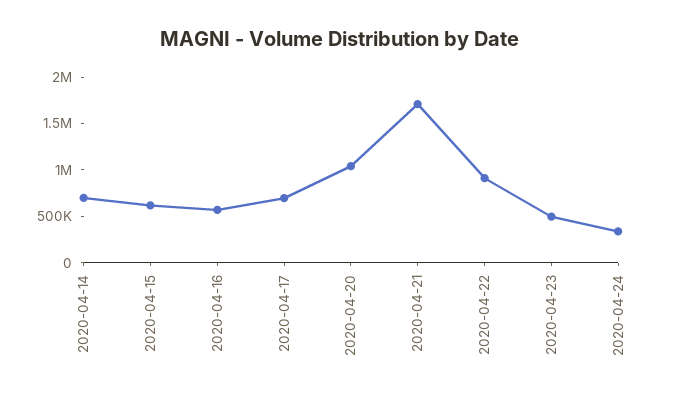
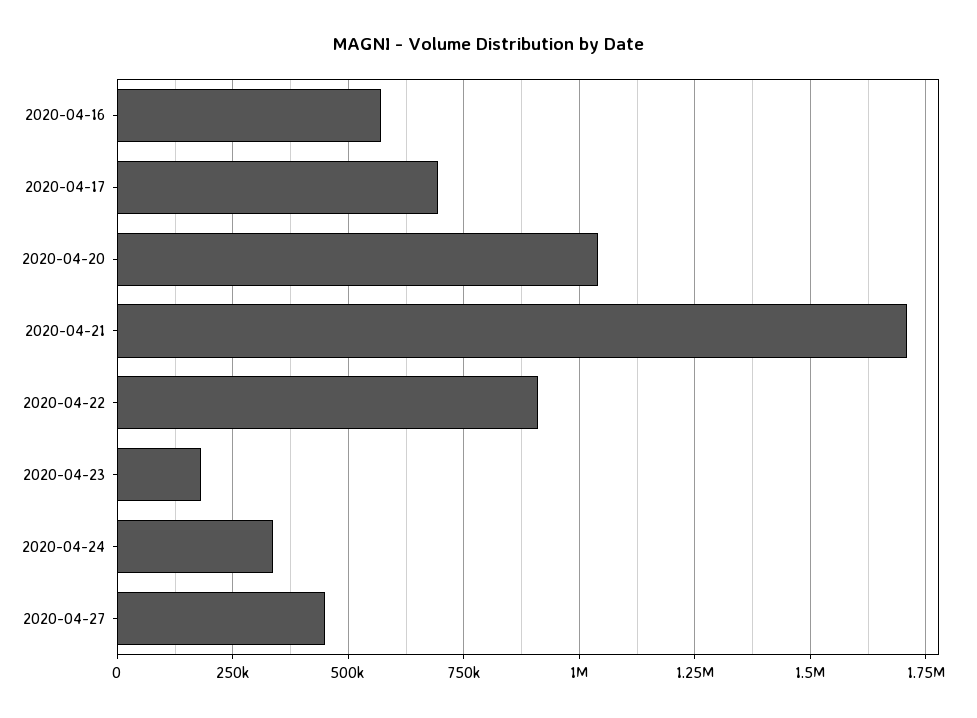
2020-04-14: 700000 -> none
2020-04-15: 600000 -> none
2020-04-23: 500000 -> 175000
2020-04-27: none -> 450000

